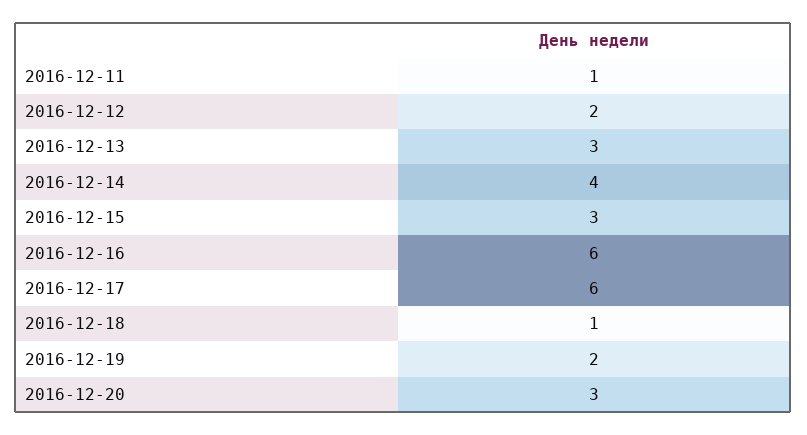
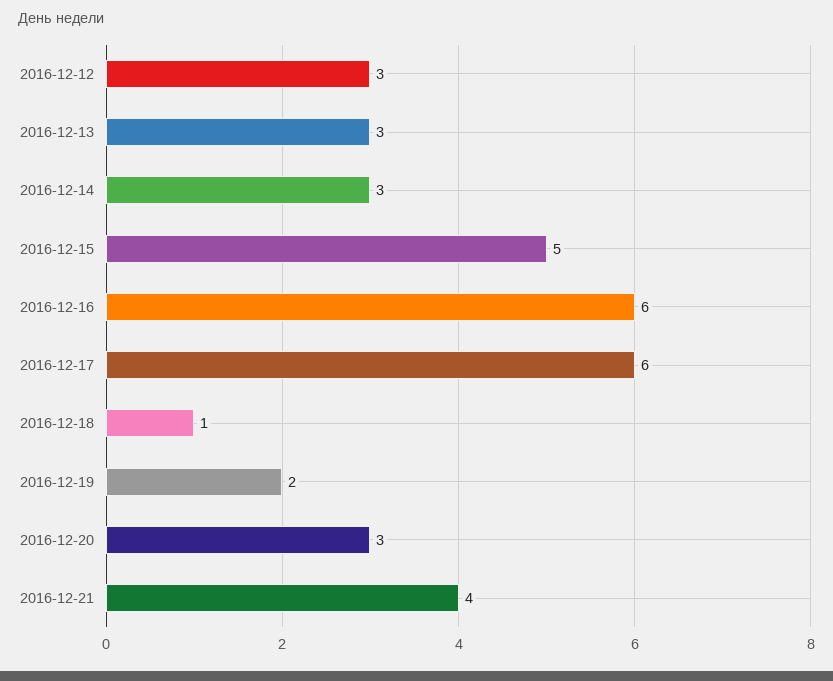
2016-12-11: 1 -> none
2016-12-12: 2 -> 3
2016-12-14: 4 -> 3
2016-12-15: 3 -> 5
2016-12-21: none -> 4

